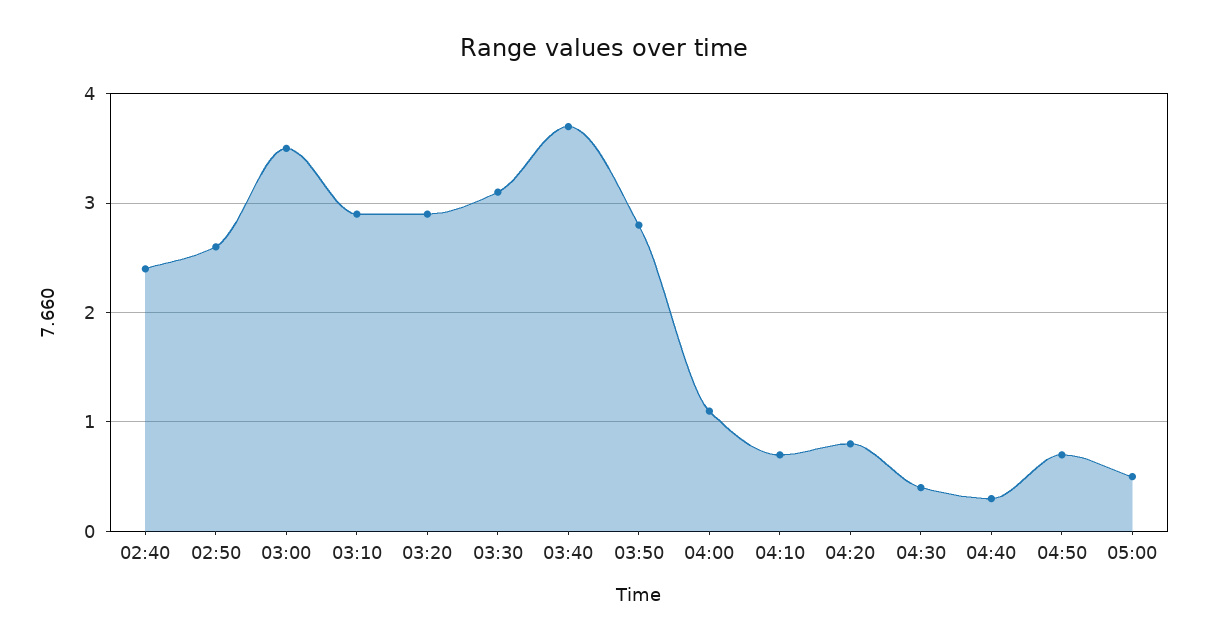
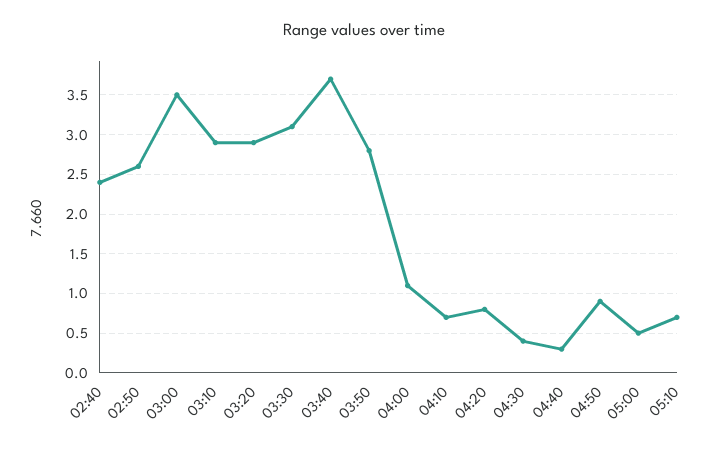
04:50: 0.7 -> 0.9
05:10: none -> 0.7

